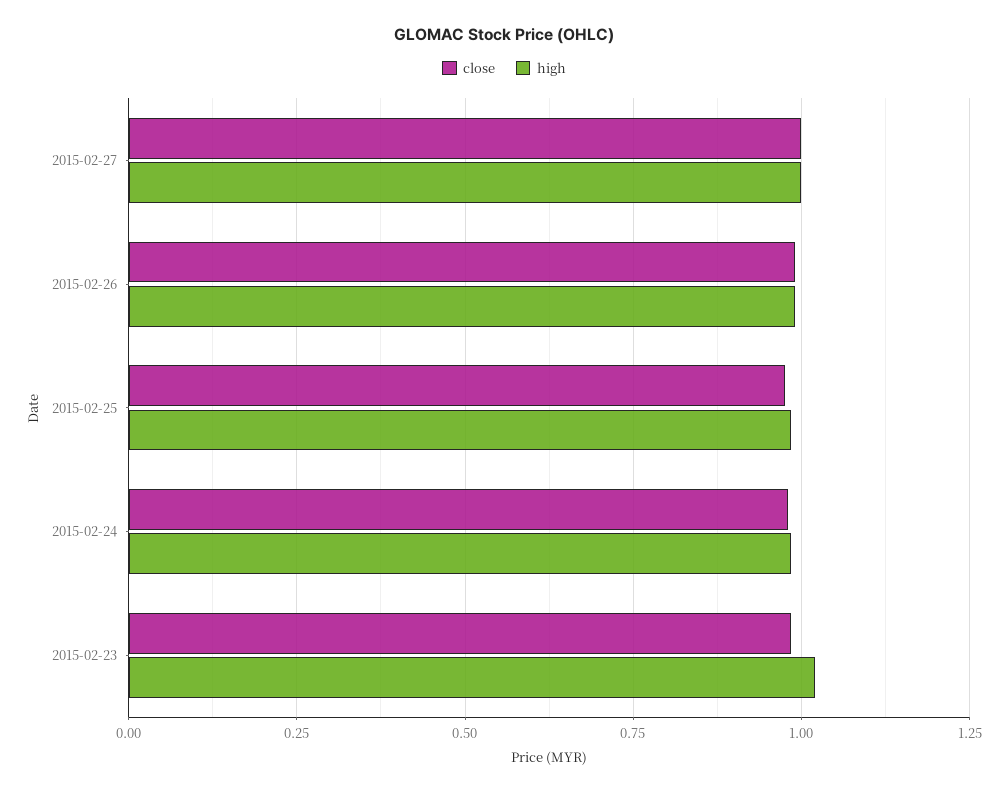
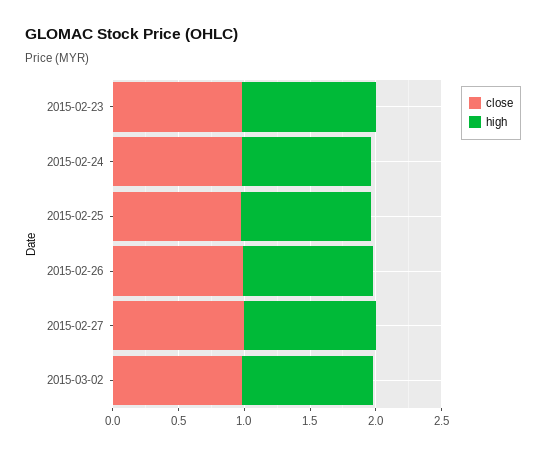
close, 2015-03-02: none -> 1
high, 2015-03-02: none -> 1

